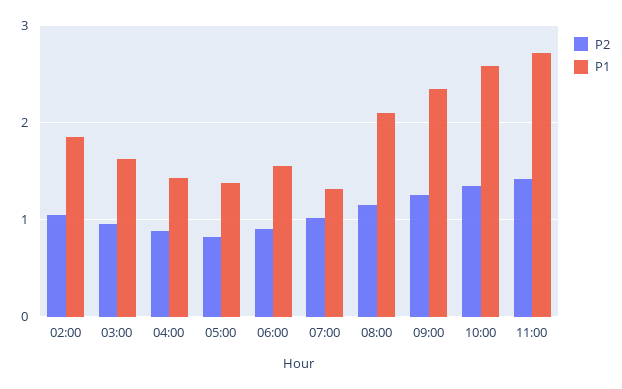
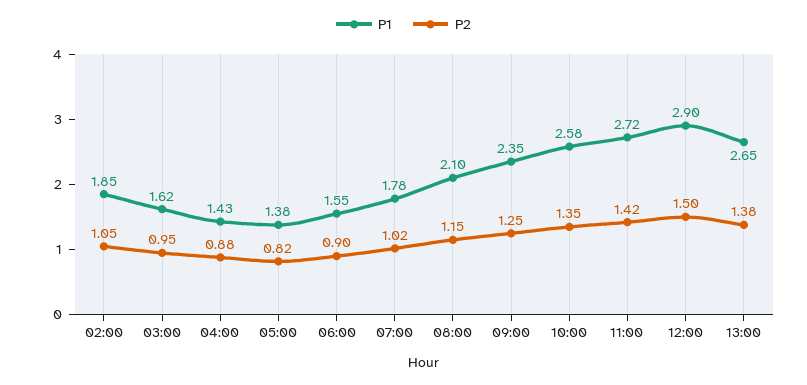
P1, 07:00: 1.3 -> 1.78
P1, 12:00: none -> 2.9
P2, 12:00: none -> 1.5
P1, 13:00: none -> 2.65
P2, 13:00: none -> 1.38

